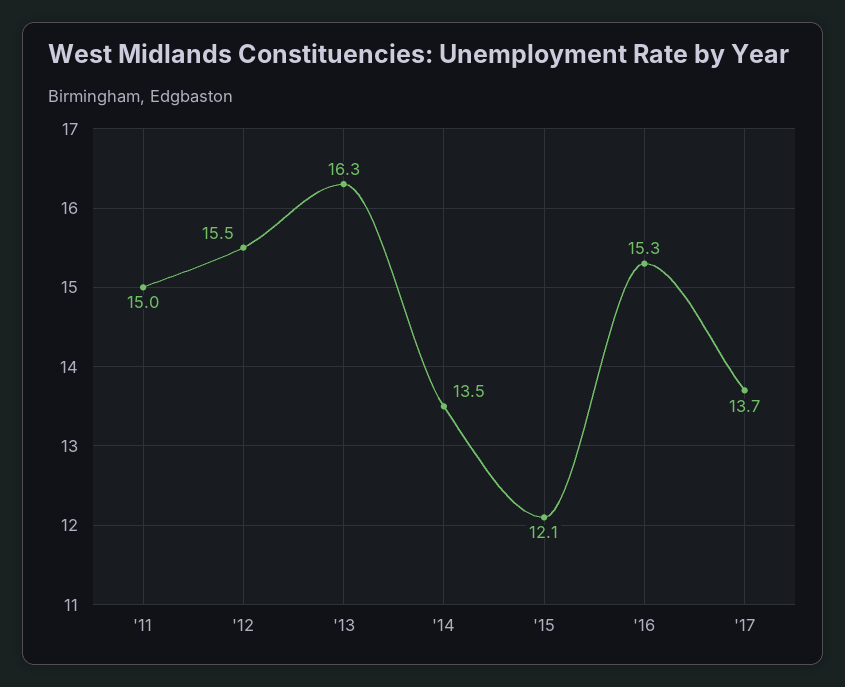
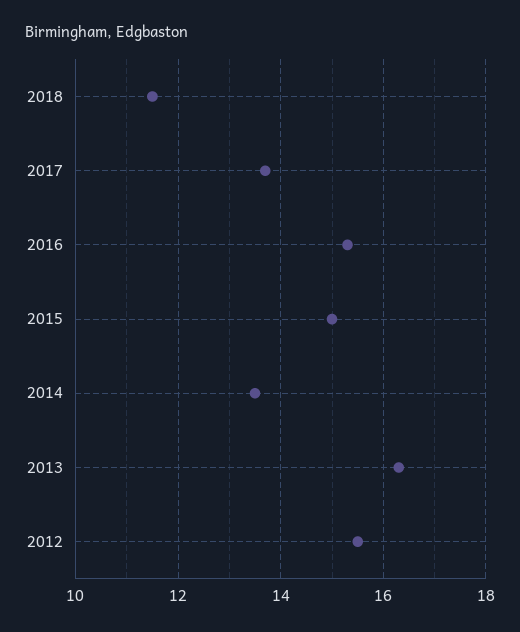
'11: 15 -> none
'15: 12.1 -> 15
2018: none -> 11.5

